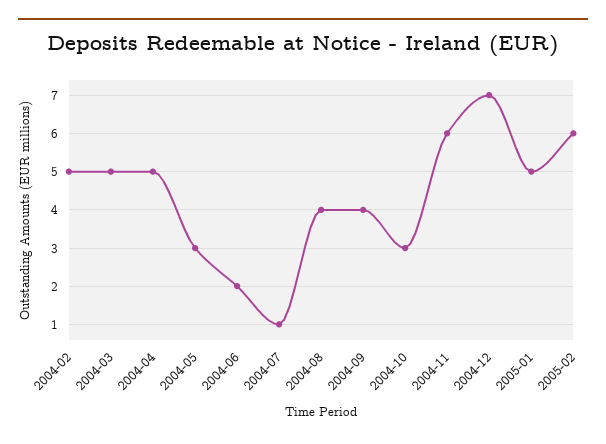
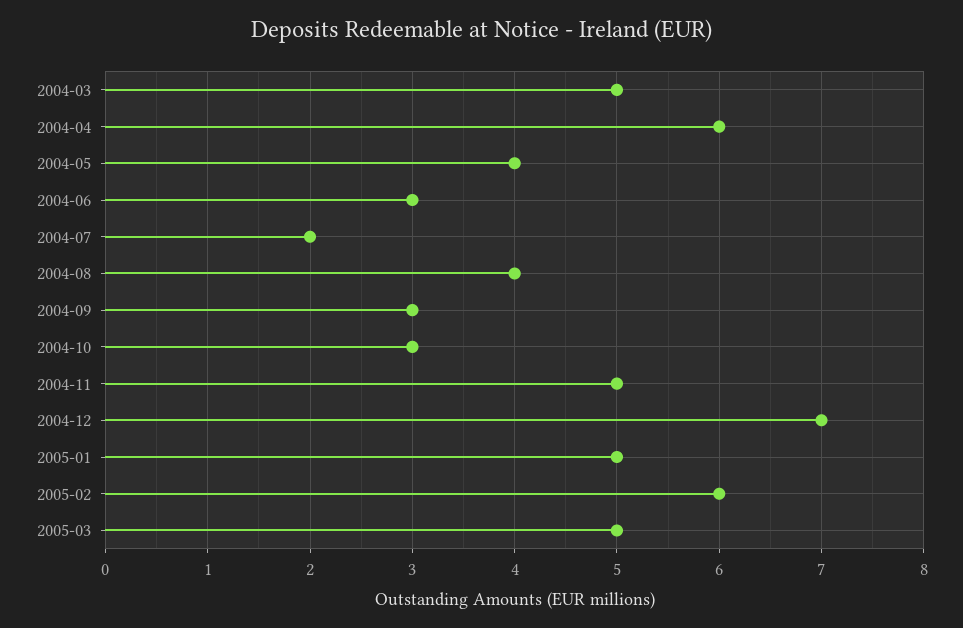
2004-02: 5 -> none
2004-04: 5 -> 6
2004-05: 3 -> 4
2004-06: 2 -> 3
2004-07: 1 -> 2
2004-09: 4 -> 3
2004-11: 6 -> 5
2005-03: none -> 5

